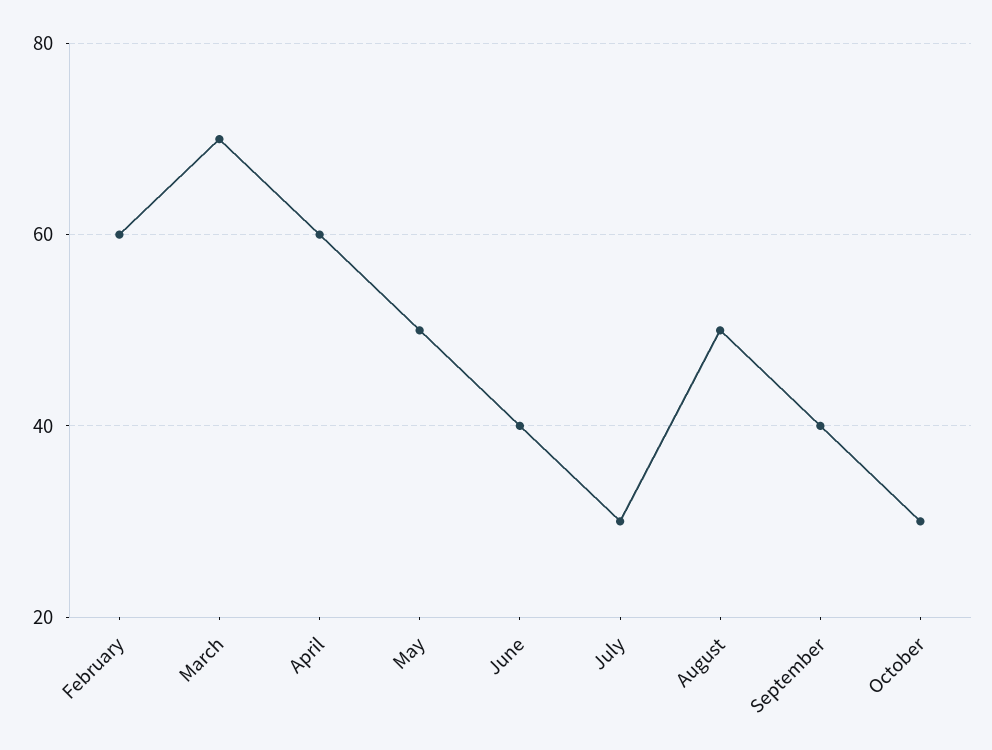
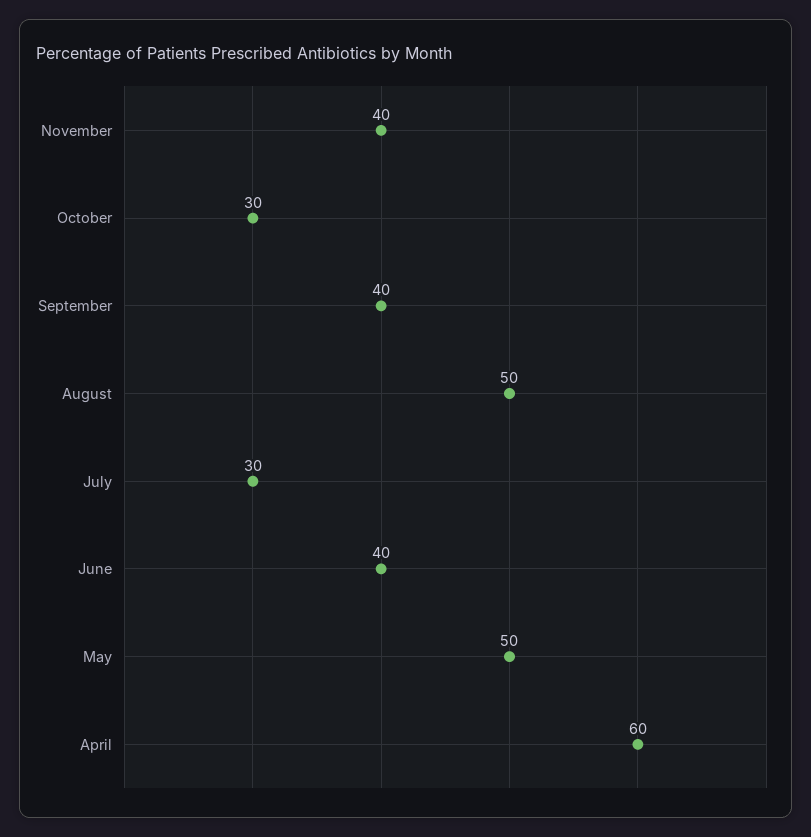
February: 60 -> none
March: 70 -> none
November: none -> 40

